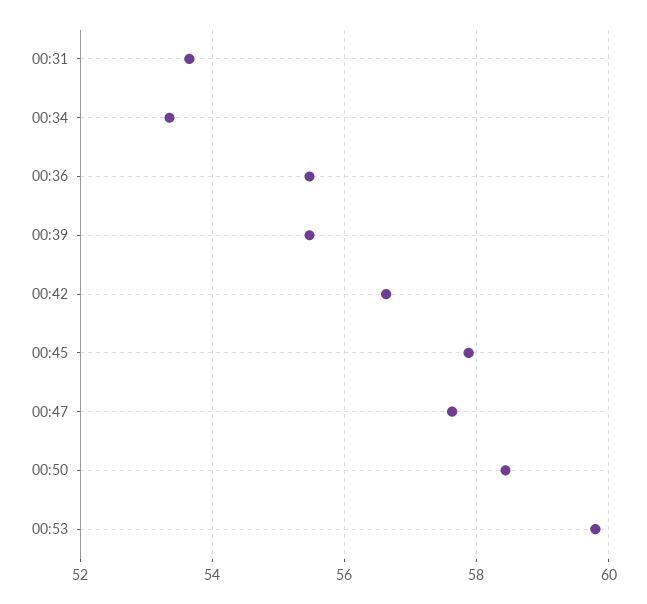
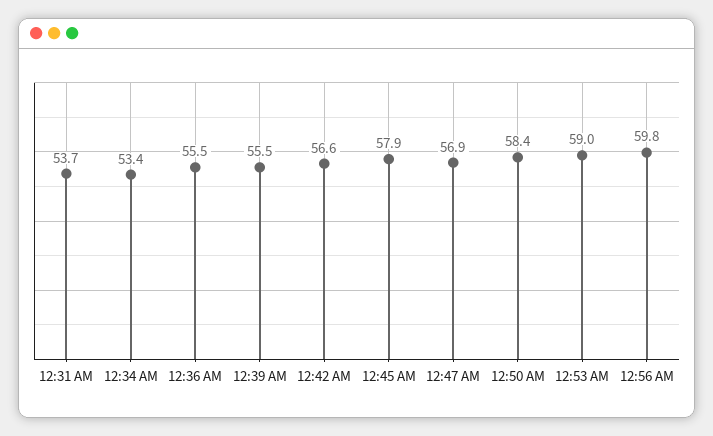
00:47: 57.6 -> 56.9
00:53: 59.8 -> 59
12:56 AM: none -> 59.8

